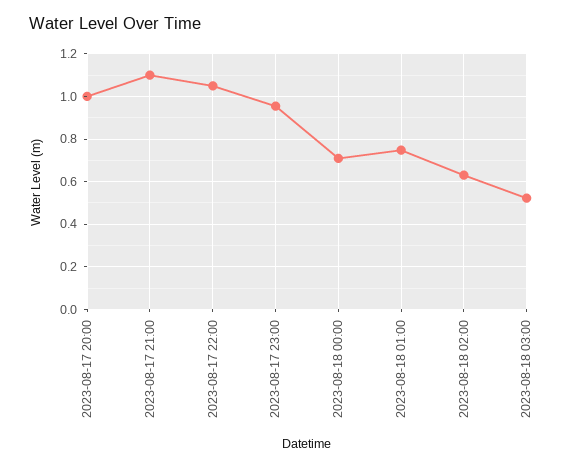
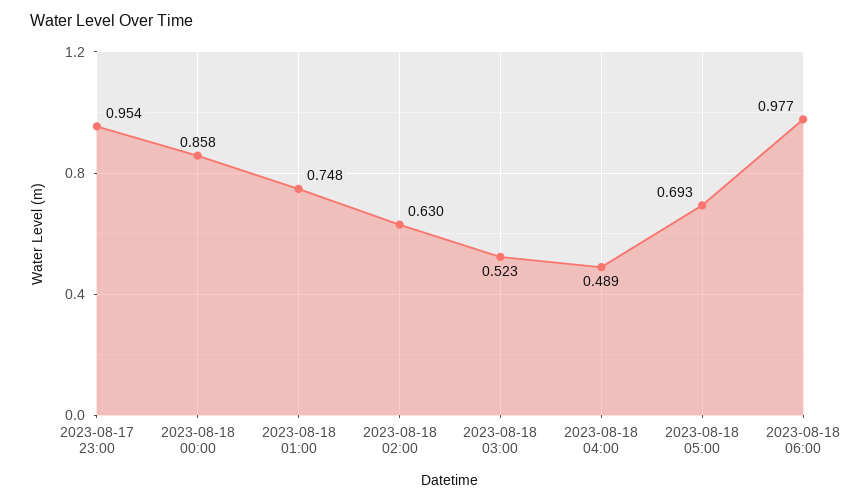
2023-08-17 20:00: 1 -> none
2023-08-17 21:00: 1.1 -> none
2023-08-17 22:00: 1.05 -> none
2023-08-18 00:00: 0.7 -> 0.858
2023-08-18 04:00: none -> 0.489
2023-08-18 05:00: none -> 0.693
2023-08-18 06:00: none -> 0.977

